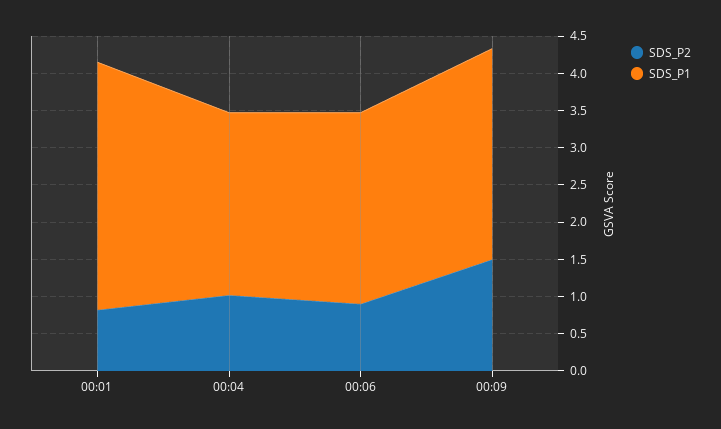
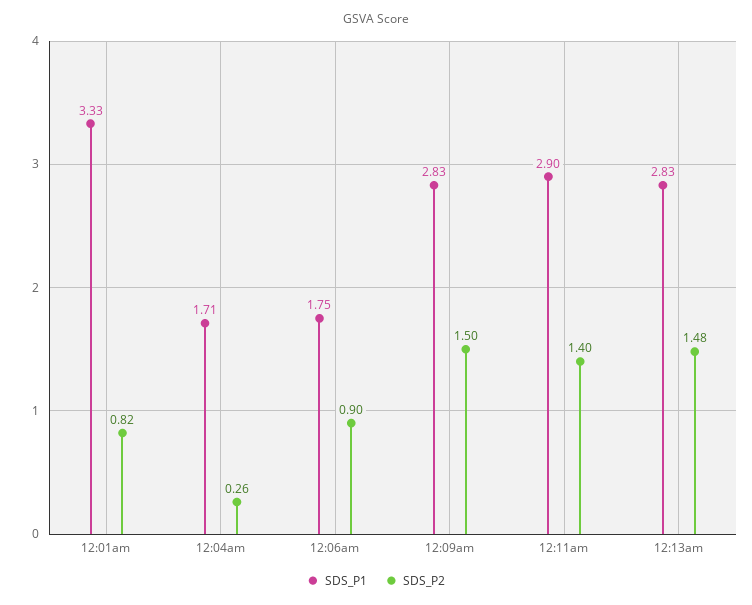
SDS_P2, 00:04: 1 -> 0.26
SDS_P1, 00:04: 2.5 -> 1.71
SDS_P1, 00:06: 2.5 -> 1.75
SDS_P1, 12:11am: none -> 2.9
SDS_P2, 12:11am: none -> 1.4
SDS_P1, 12:13am: none -> 2.83
SDS_P2, 12:13am: none -> 1.48

